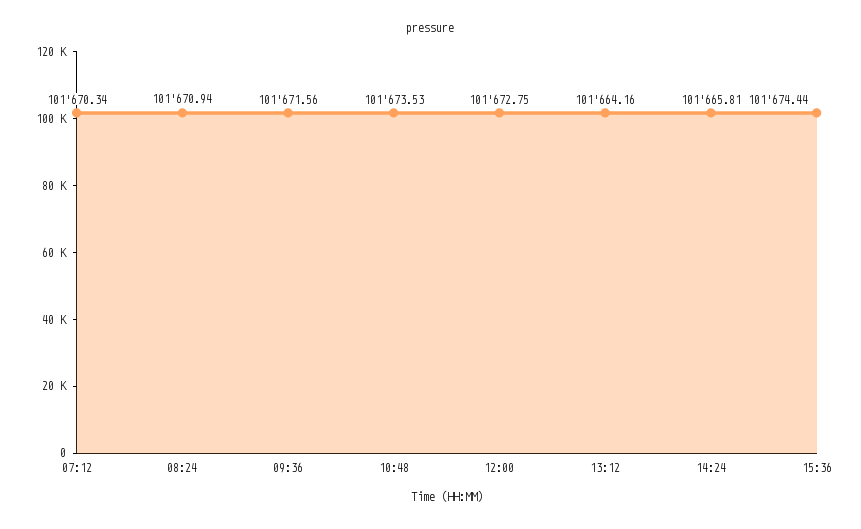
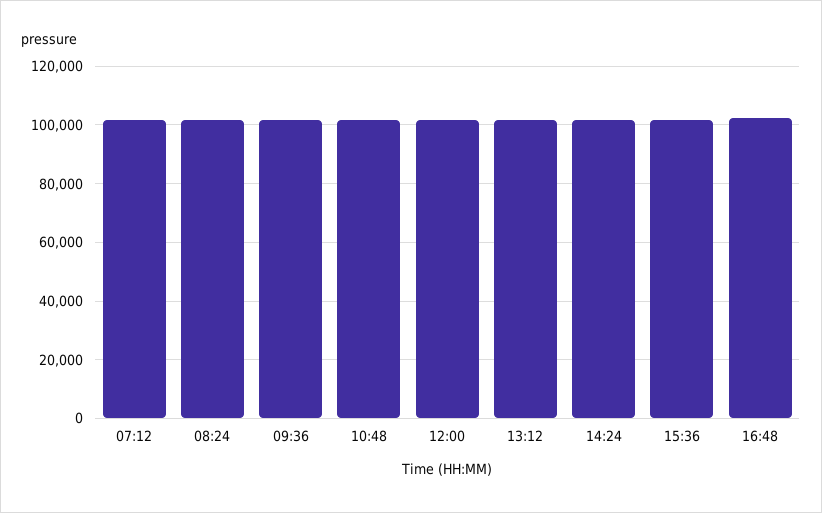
16:48: none -> 102500

